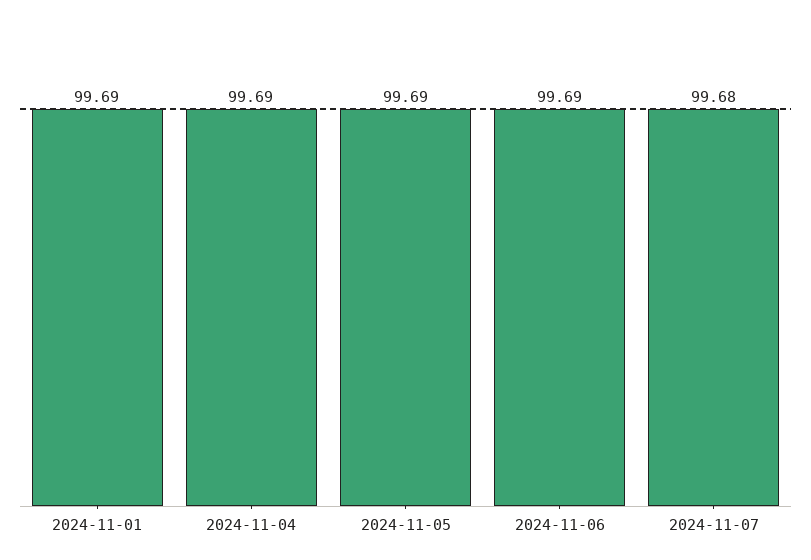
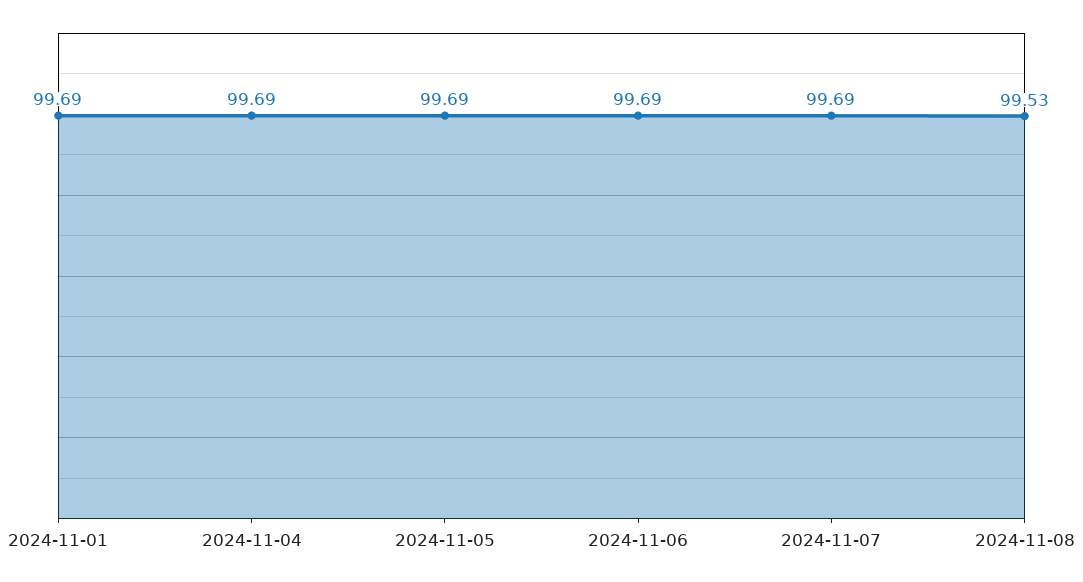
2024-11-07: 99.68 -> 99.69
2024-11-08: none -> 99.53

